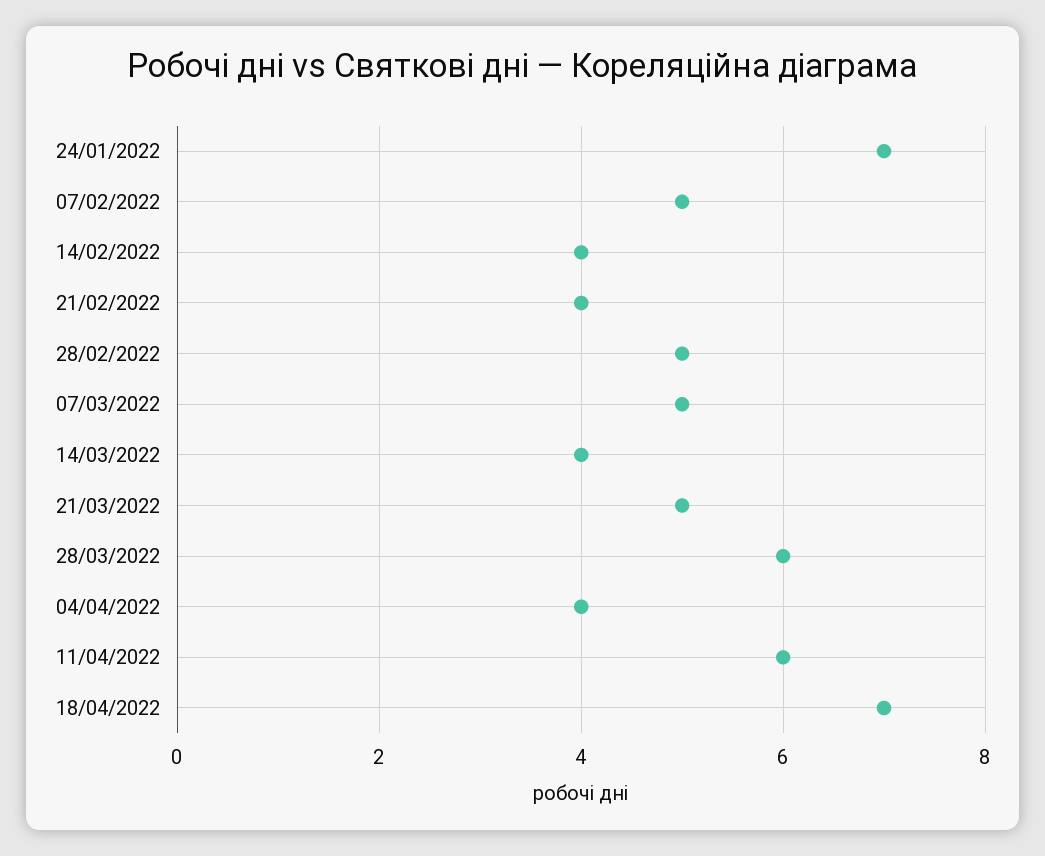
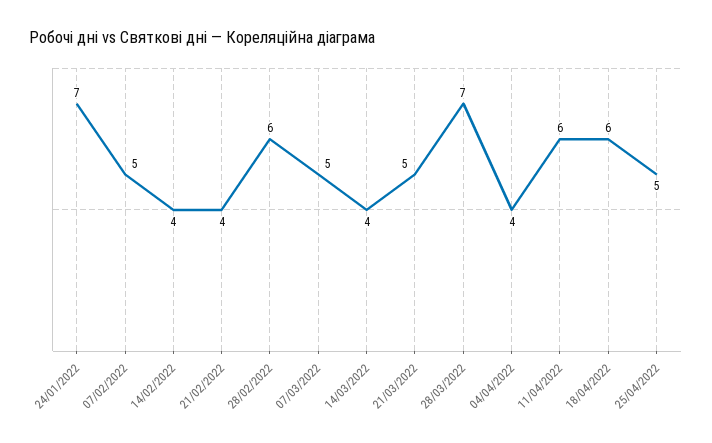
28/02/2022: 5 -> 6
28/03/2022: 6 -> 7
18/04/2022: 7 -> 6
25/04/2022: none -> 5

